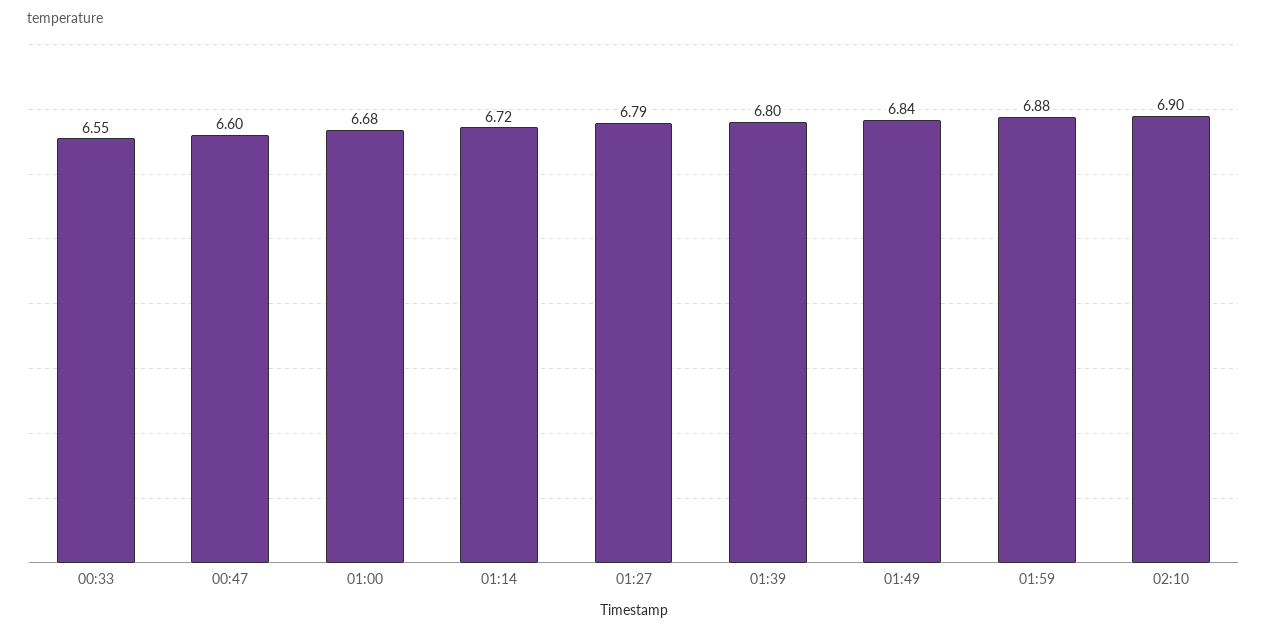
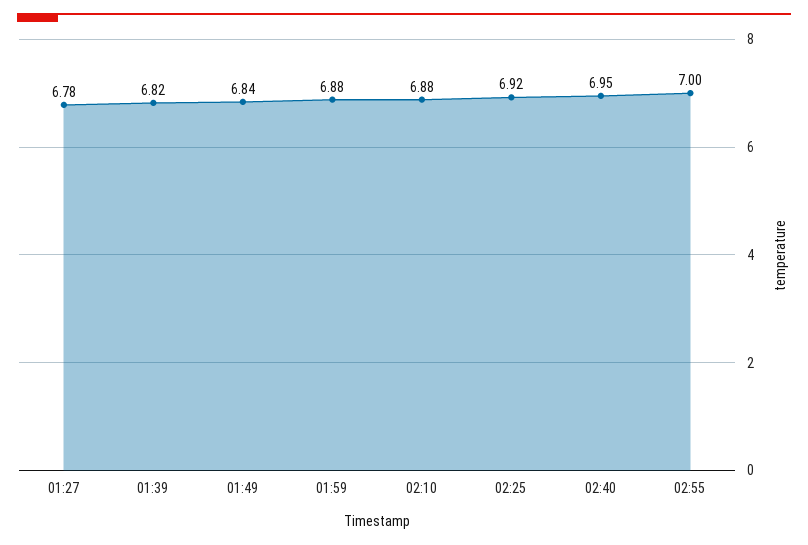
00:33: 6.55 -> none
00:47: 6.6 -> none
01:00: 6.68 -> none
01:14: 6.72 -> none
01:27: 6.79 -> 6.78
01:39: 6.8 -> 6.82
02:10: 6.9 -> 6.88
02:25: none -> 6.92
02:40: none -> 6.95
02:55: none -> 7

